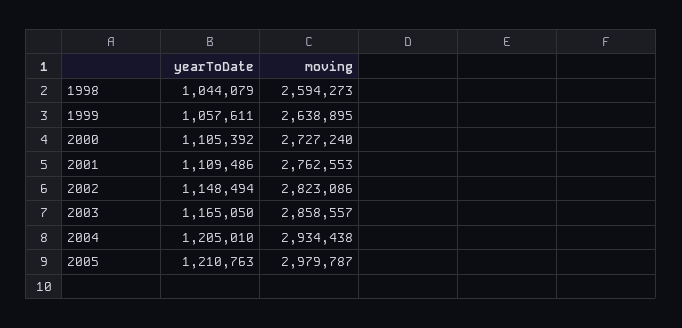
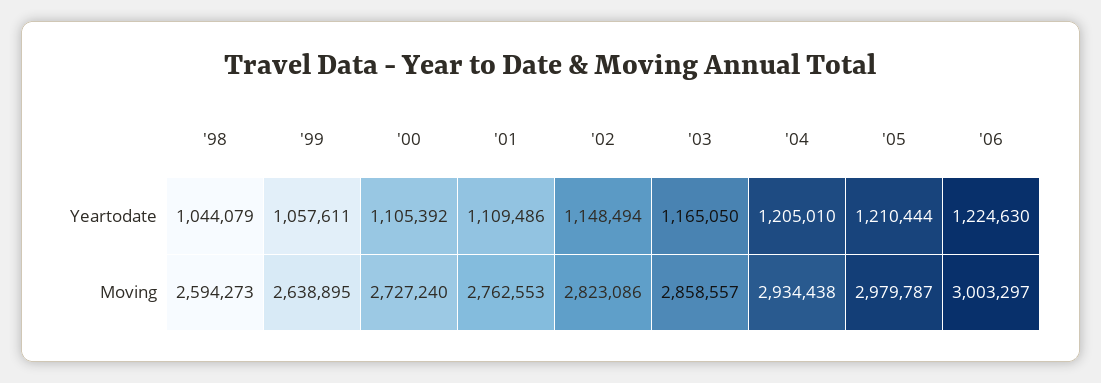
yearToDate, 2005: 1210763 -> 1210444
yearToDate, '06: none -> 1224630
moving, '06: none -> 3003297

